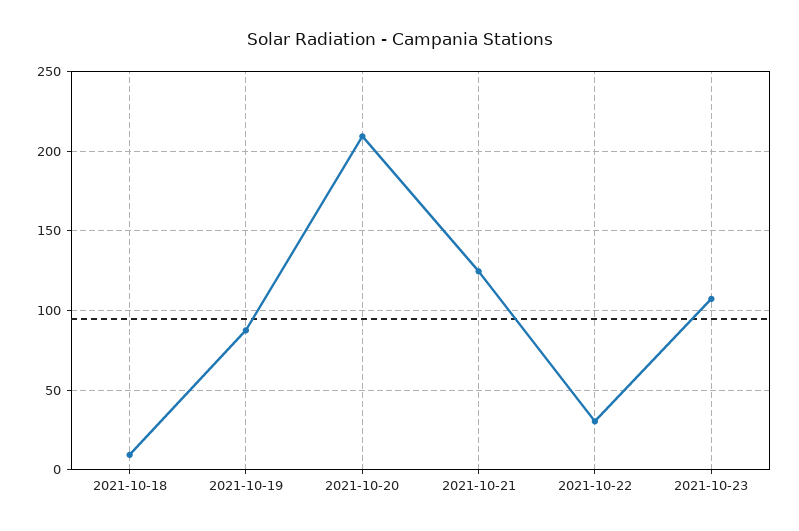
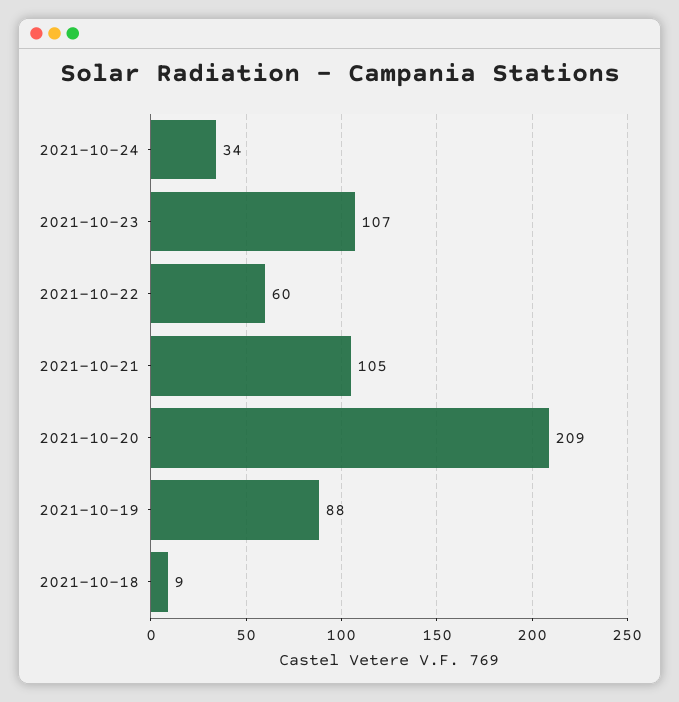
2021-10-21: 125 -> 105
2021-10-22: 30 -> 60
2021-10-24: none -> 34

